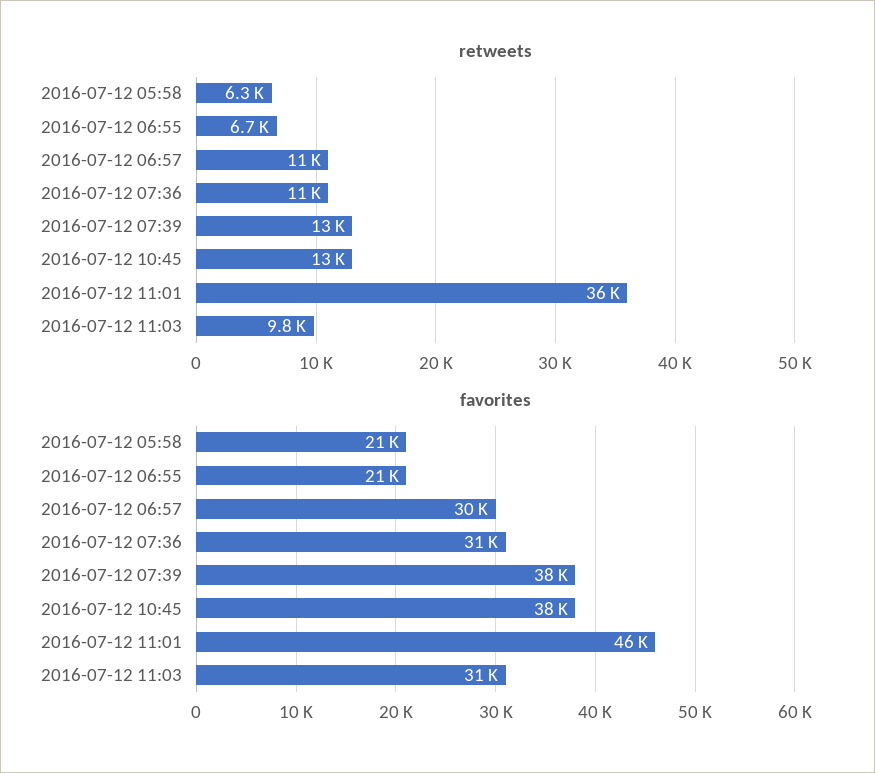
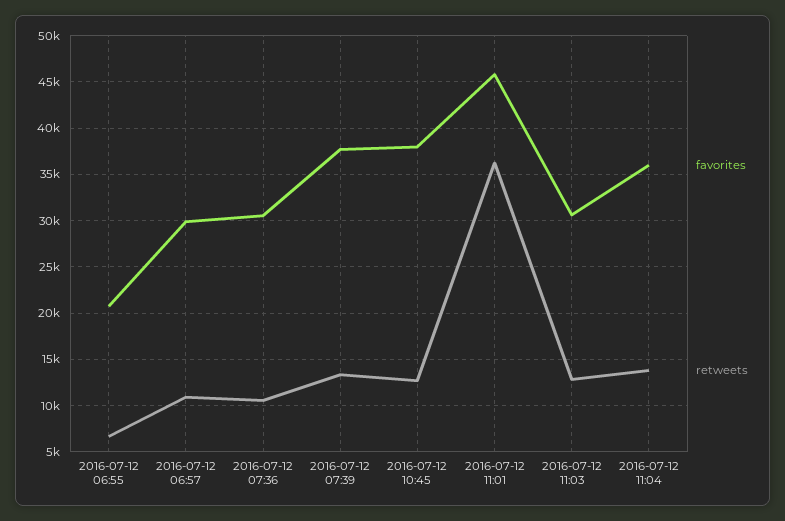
retweets, 2016-07-12 05:58: 6300 -> none
retweets, 2016-07-12 11:03: 9800 -> 13000
favorites, 2016-07-12 05:58: 21000 -> none
favorites, 2016-07-12 11:04: none -> 36000
retweets, 2016-07-12 11:04: none -> 14000

